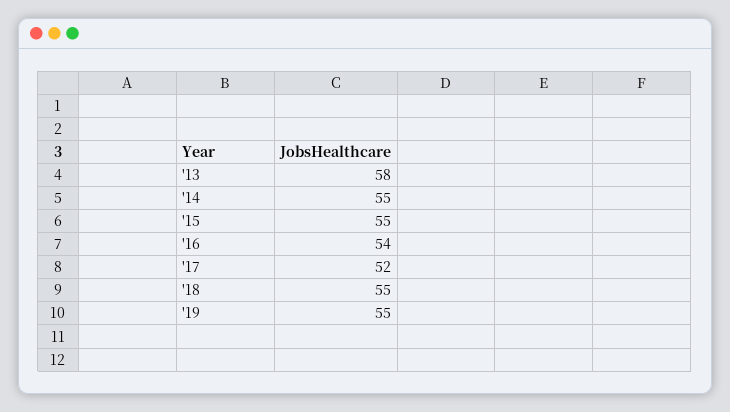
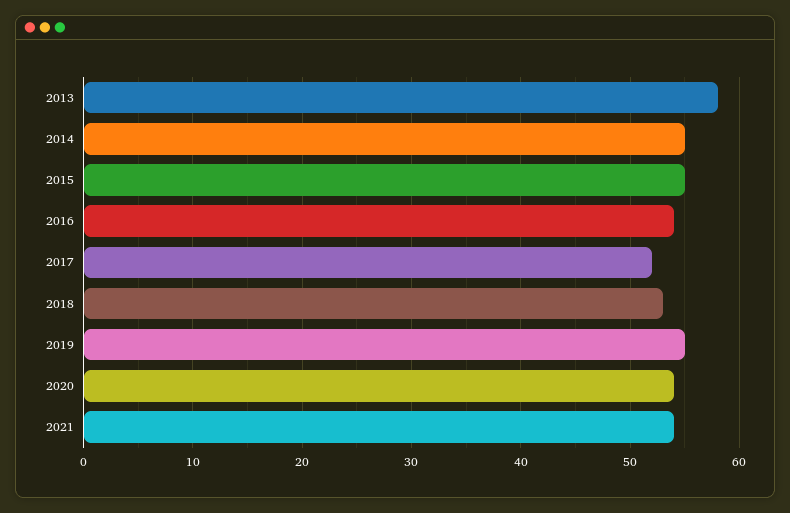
'18: 55 -> 53
2020: none -> 54
2021: none -> 54

